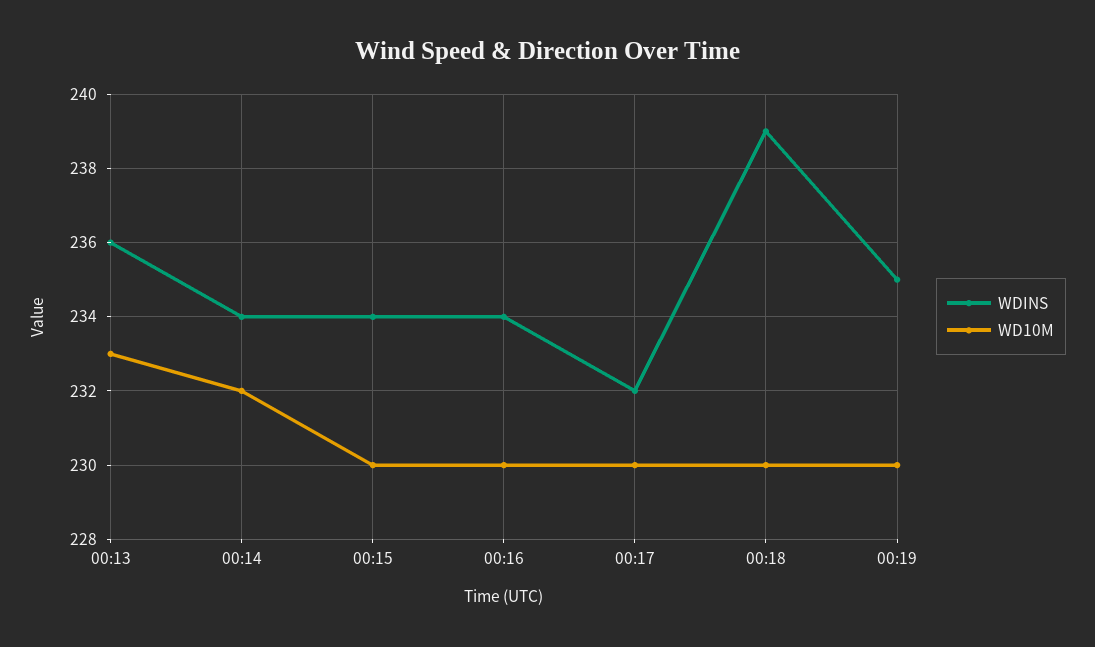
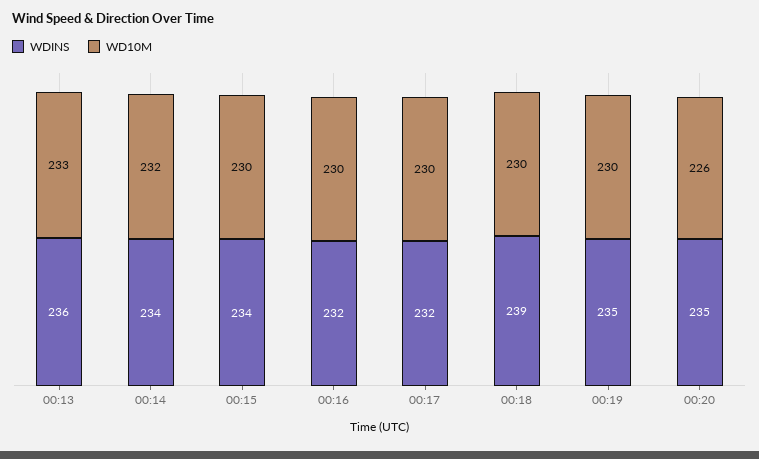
WDINS, 00:16: 234 -> 232
WDINS, 00:20: none -> 235
WD10M, 00:20: none -> 226

